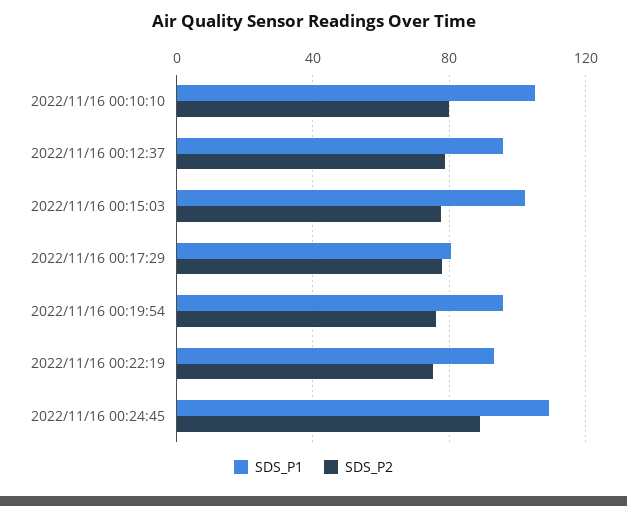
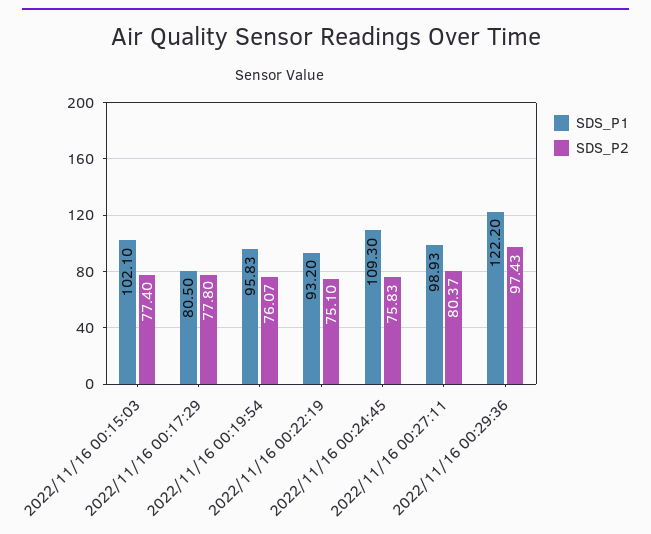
SDS_P1, 2022/11/16 00:10:10: 105 -> none
SDS_P2, 2022/11/16 00:10:10: 80 -> none
SDS_P1, 2022/11/16 00:12:37: 95 -> none
SDS_P2, 2022/11/16 00:12:37: 80 -> none
SDS_P2, 2022/11/16 00:24:45: 90 -> 75.83
SDS_P1, 2022/11/16 00:27:11: none -> 98.93
SDS_P2, 2022/11/16 00:27:11: none -> 80.37
SDS_P1, 2022/11/16 00:29:36: none -> 122.2
SDS_P2, 2022/11/16 00:29:36: none -> 97.43

